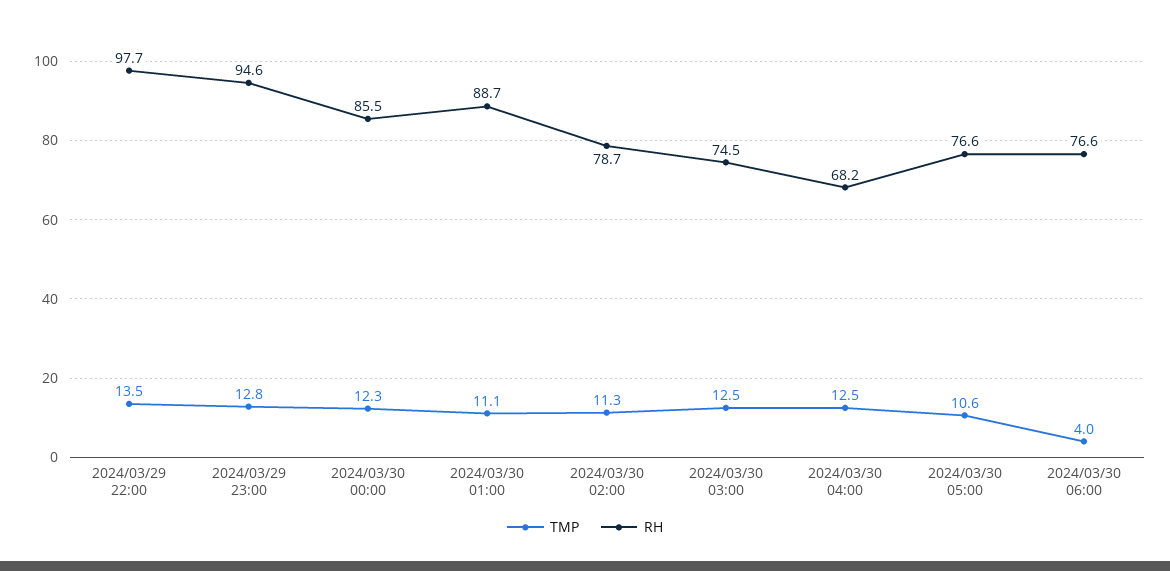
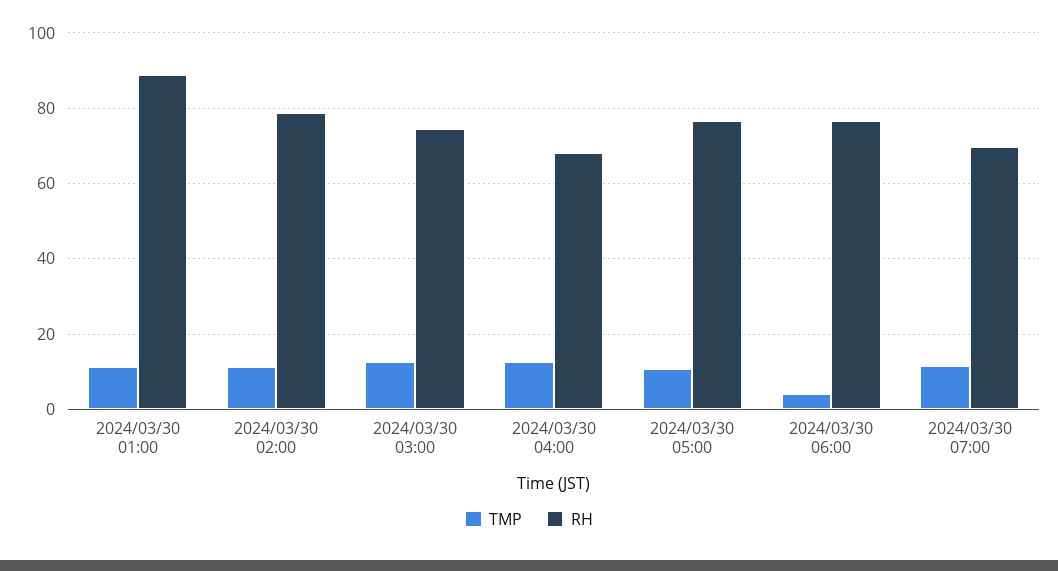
TMP, 2024/03/29 22:00: 13.5 -> none
RH, 2024/03/29 22:00: 97.7 -> none
TMP, 2024/03/29 23:00: 12.8 -> none
RH, 2024/03/29 23:00: 94.6 -> none
TMP, 2024/03/30 00:00: 12.3 -> none
RH, 2024/03/30 00:00: 85.5 -> none
TMP, 2024/03/30 07:00: none -> 12
RH, 2024/03/30 07:00: none -> 70

